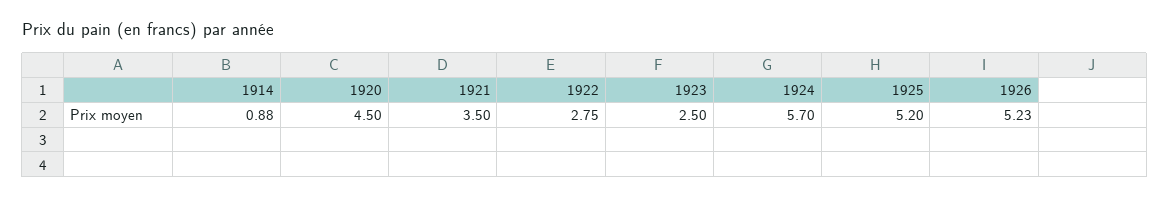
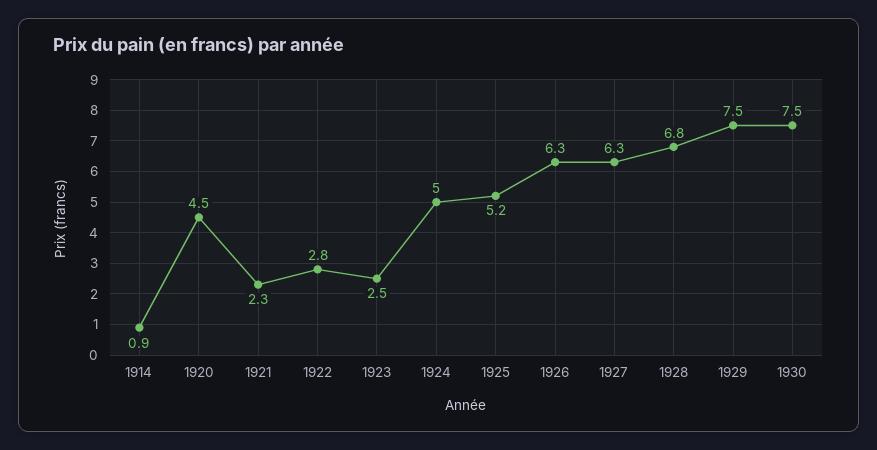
1921: 3.5 -> 2.3
1924: 5.7 -> 5
1926: 5.23 -> 6.3
1927: none -> 6.3
1928: none -> 6.8
1929: none -> 7.5
1930: none -> 7.5

